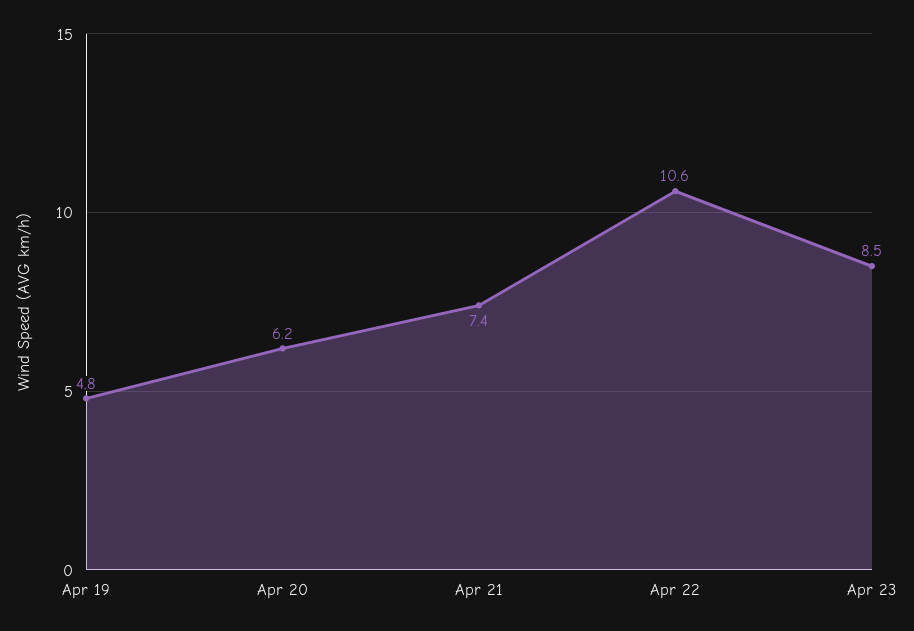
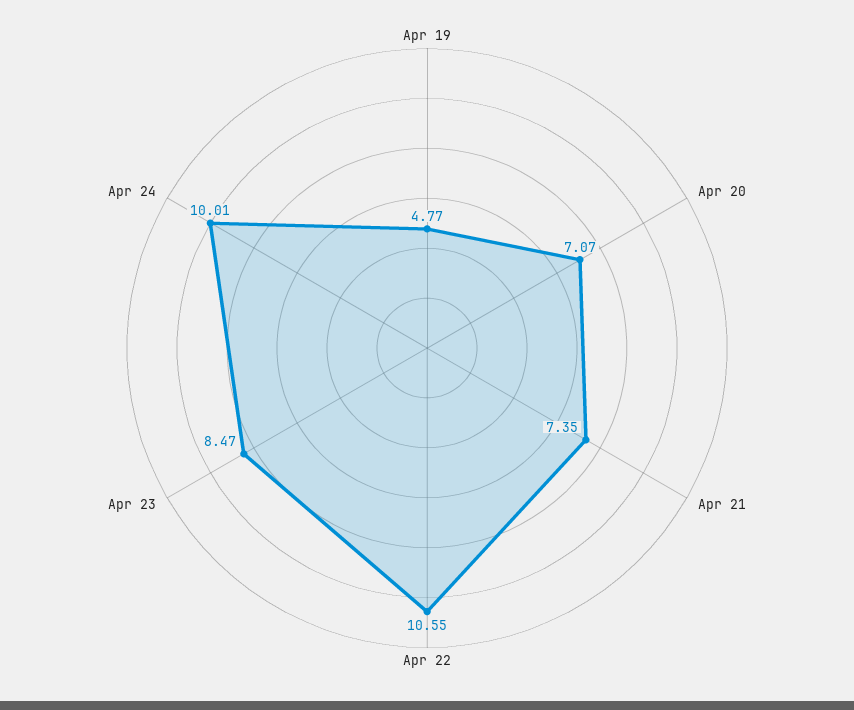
Apr 20: 6.2 -> 7.07
Apr 24: none -> 10.01

